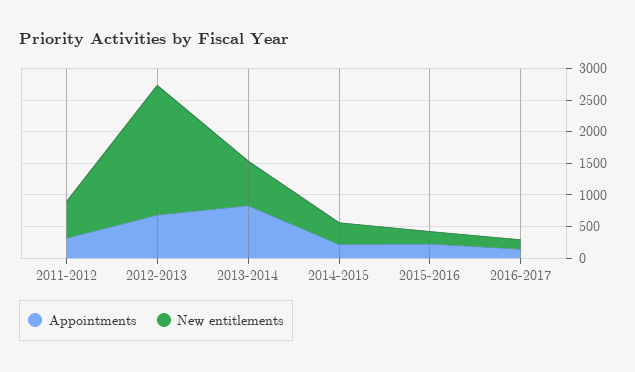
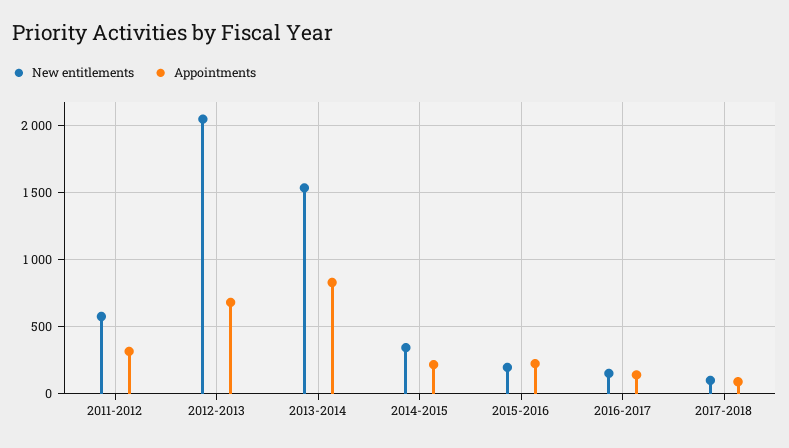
New entitlements, 2013-2014: 750 -> 1550
New entitlements, 2017-2018: none -> 100
Appointments, 2017-2018: none -> 100

